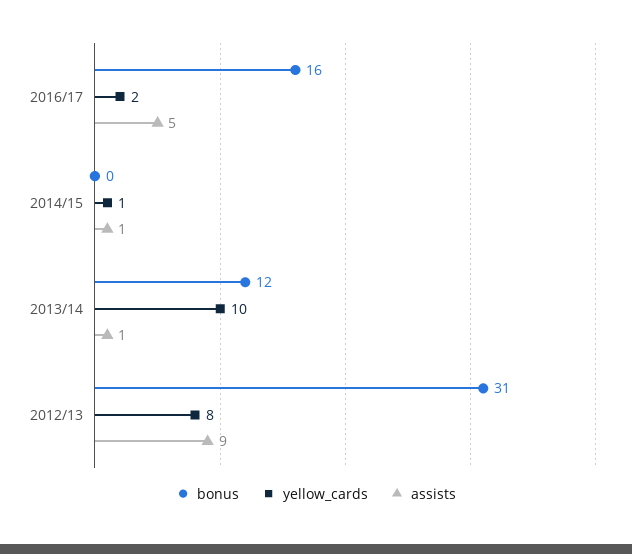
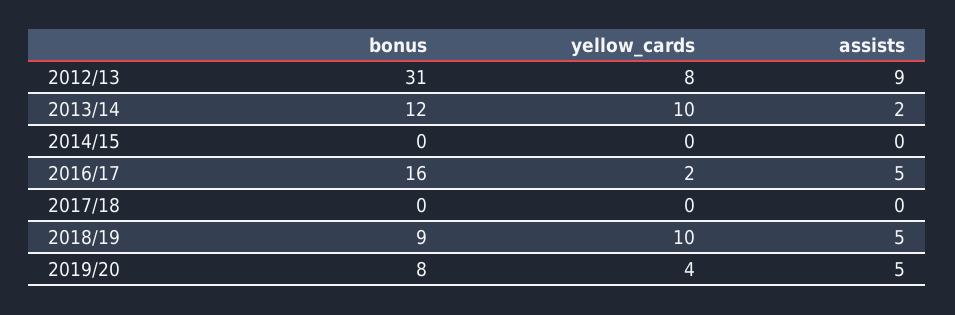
yellow_cards, 2014/15: 1 -> 0
assists, 2014/15: 1 -> 0
assists, 2013/14: 1 -> 2
bonus, 2017/18: none -> 0
yellow_cards, 2017/18: none -> 0
assists, 2017/18: none -> 0
bonus, 2018/19: none -> 9
yellow_cards, 2018/19: none -> 10
assists, 2018/19: none -> 5
bonus, 2019/20: none -> 8
yellow_cards, 2019/20: none -> 4
assists, 2019/20: none -> 5

